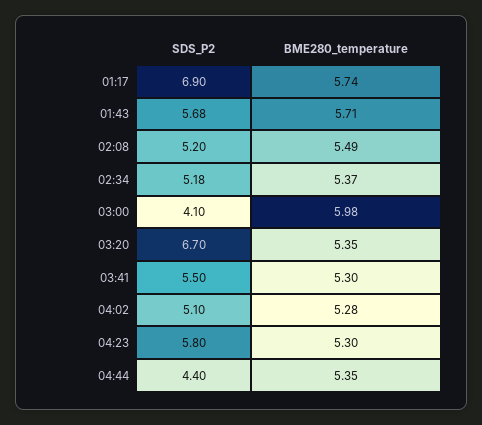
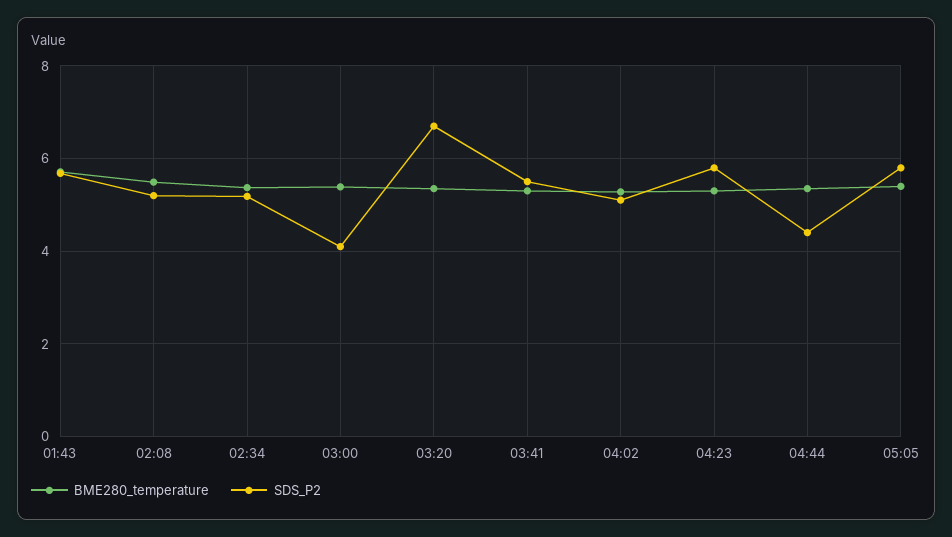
SDS_P2, 01:17: 6.9 -> none
BME280_temperature, 01:17: 5.74 -> none
BME280_temperature, 03:00: 5.98 -> 5.4
BME280_temperature, 05:05: none -> 5.4
SDS_P2, 05:05: none -> 5.8

